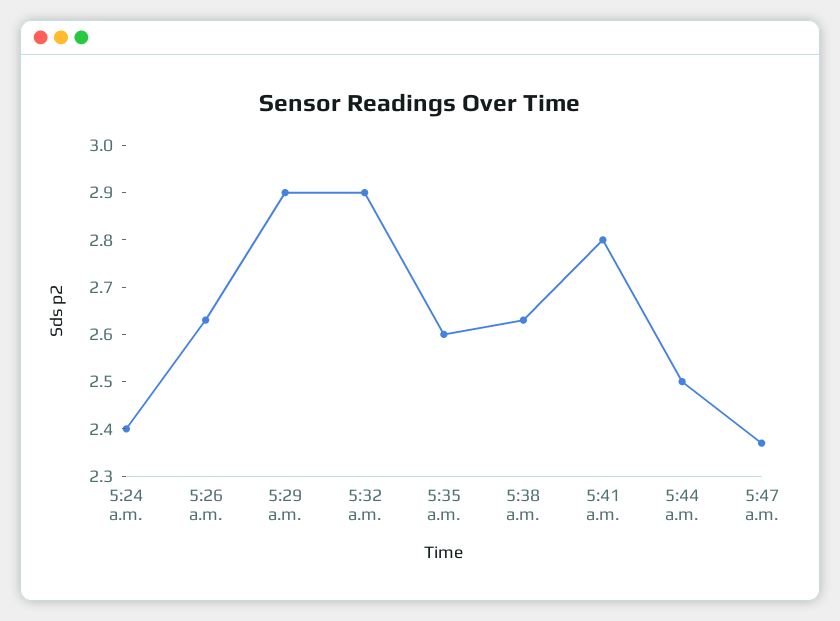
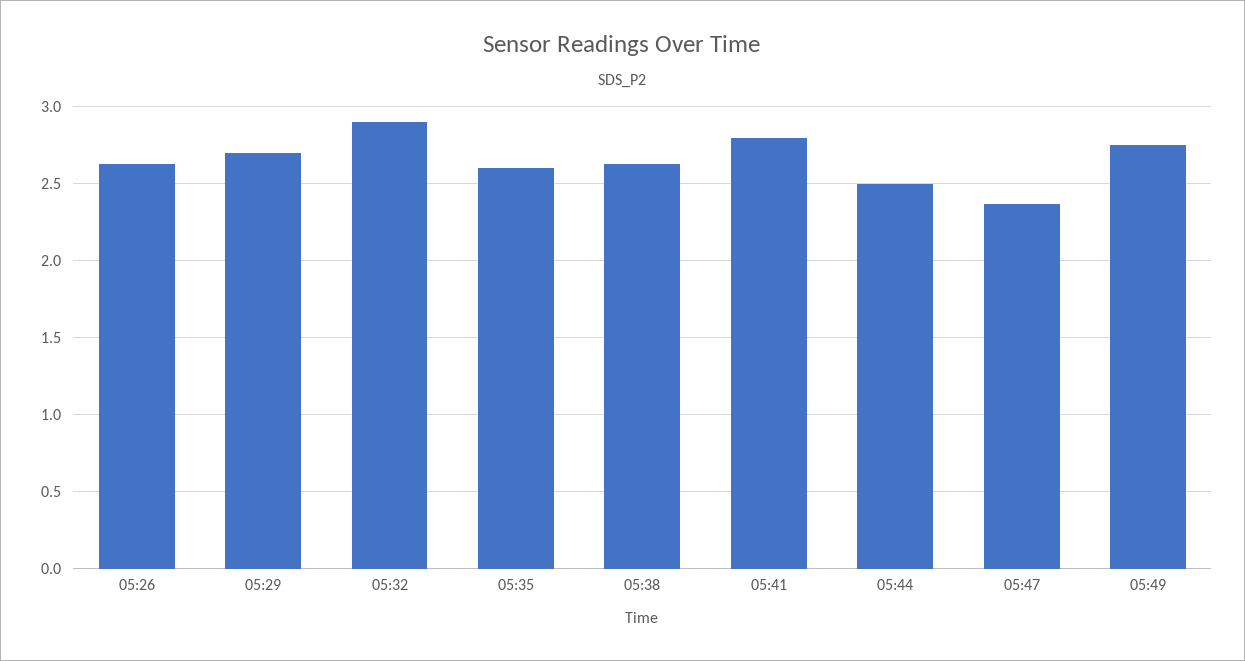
5:24 a.m.: 2.4 -> none
5:29 a.m.: 2.9 -> 2.7
05:49: none -> 2.75

